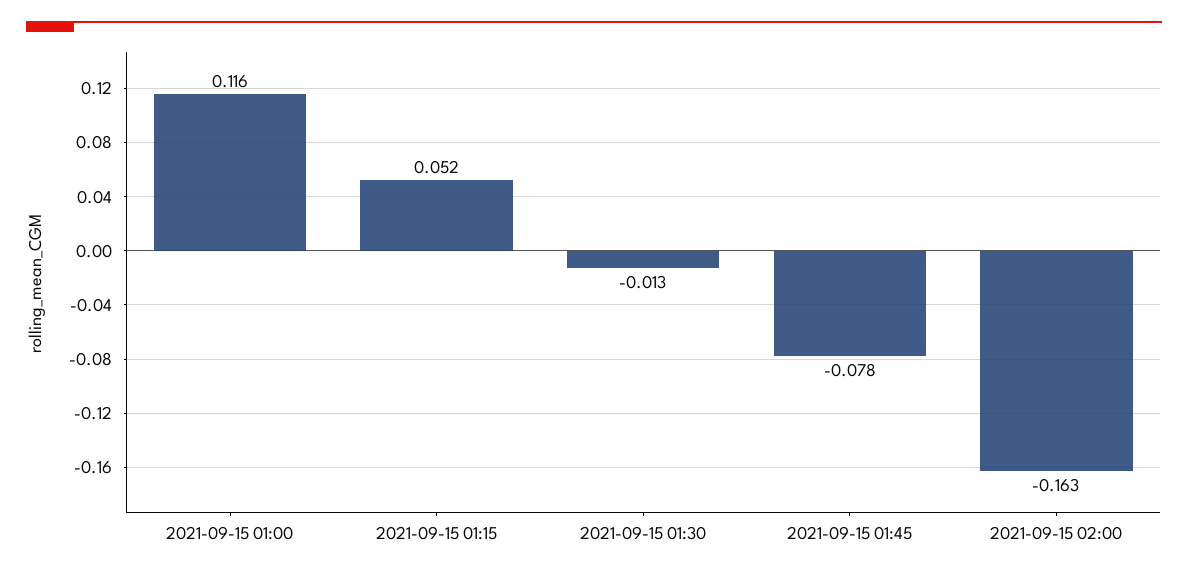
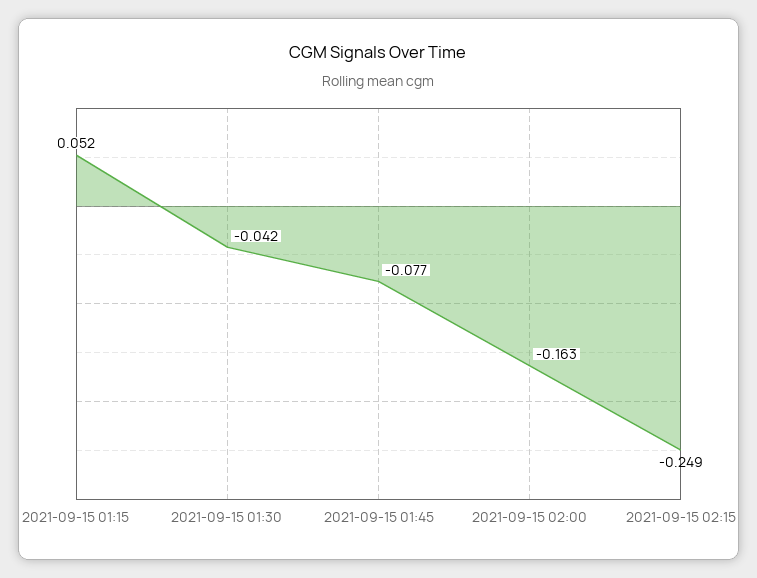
2021-09-15 01:00: 0.116 -> none
2021-09-15 01:30: -0.013 -> -0.042
2021-09-15 01:45: -0.078 -> -0.077
2021-09-15 02:15: none -> -0.249

